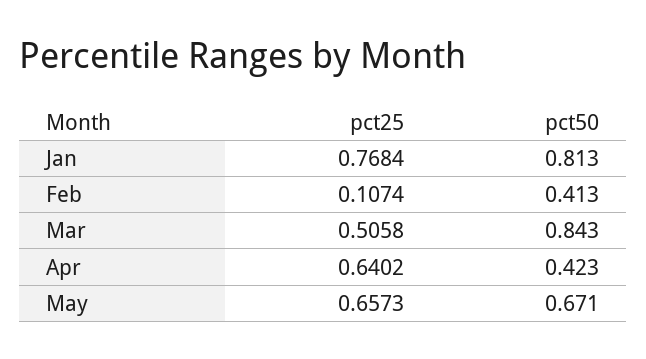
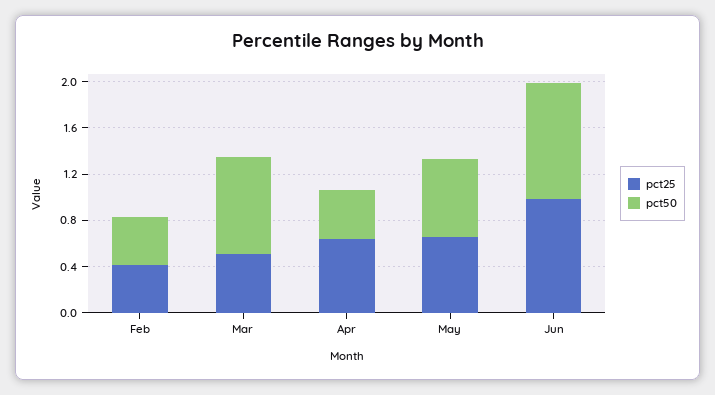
pct25, Jan: 0.7684 -> none
pct50, Jan: 0.813 -> none
pct25, Feb: 0.1074 -> 0.4
pct25, Jun: none -> 1
pct50, Jun: none -> 1

